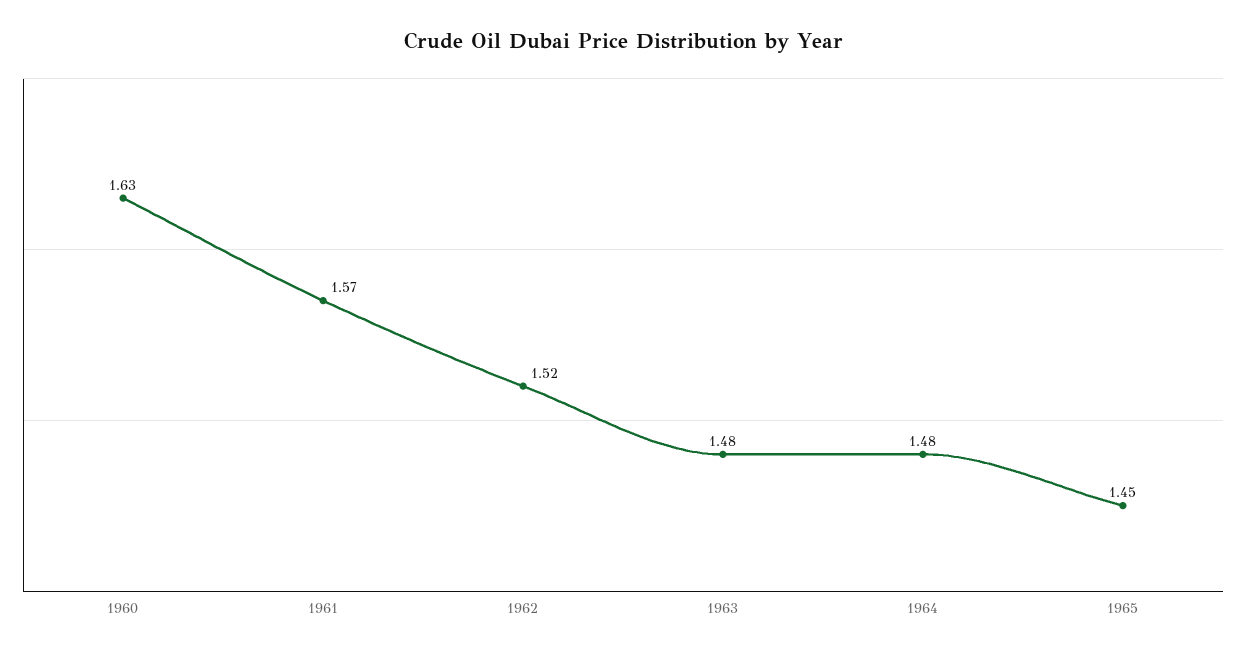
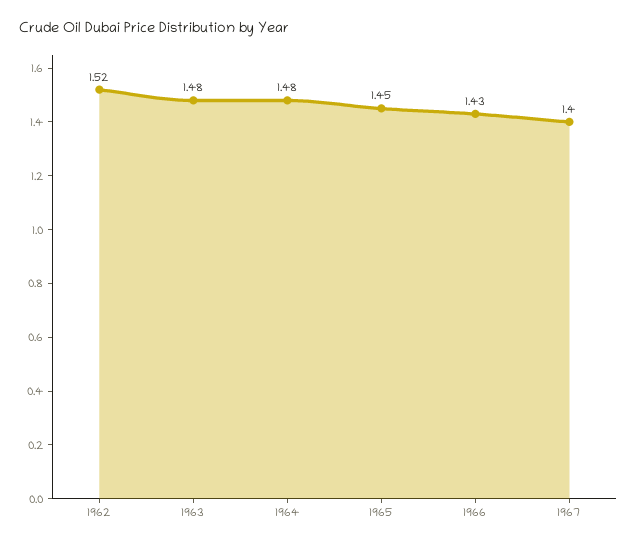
1960: 1.63 -> none
1961: 1.57 -> none
1966: none -> 1.43
1967: none -> 1.4

